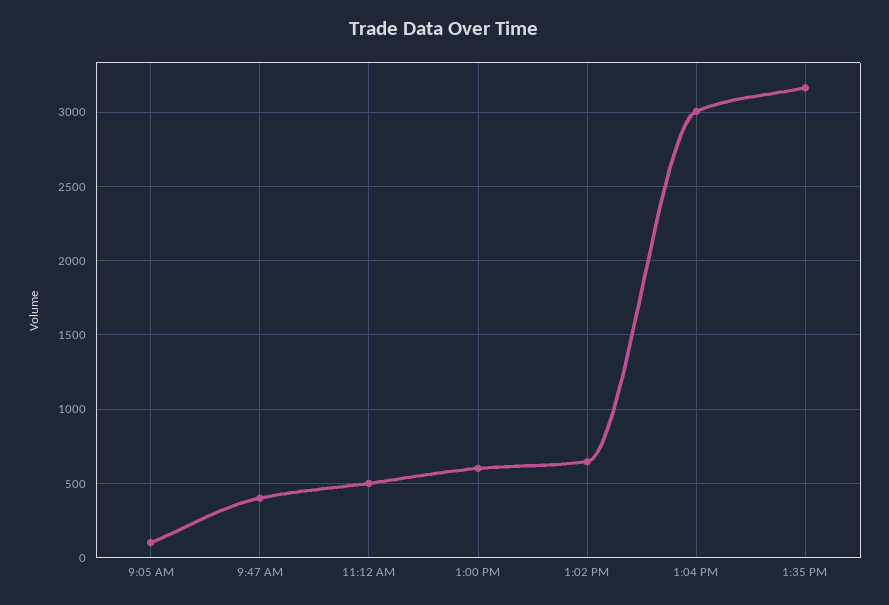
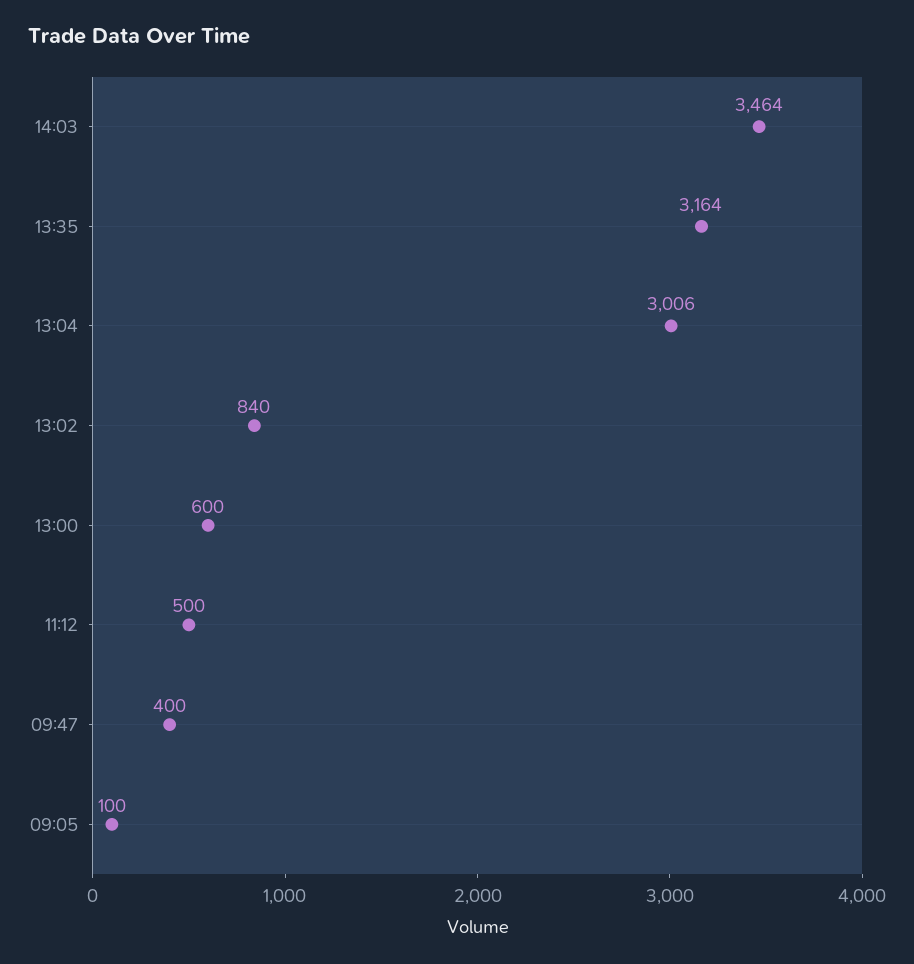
1:02 PM: 650 -> 840
14:03: none -> 3464

